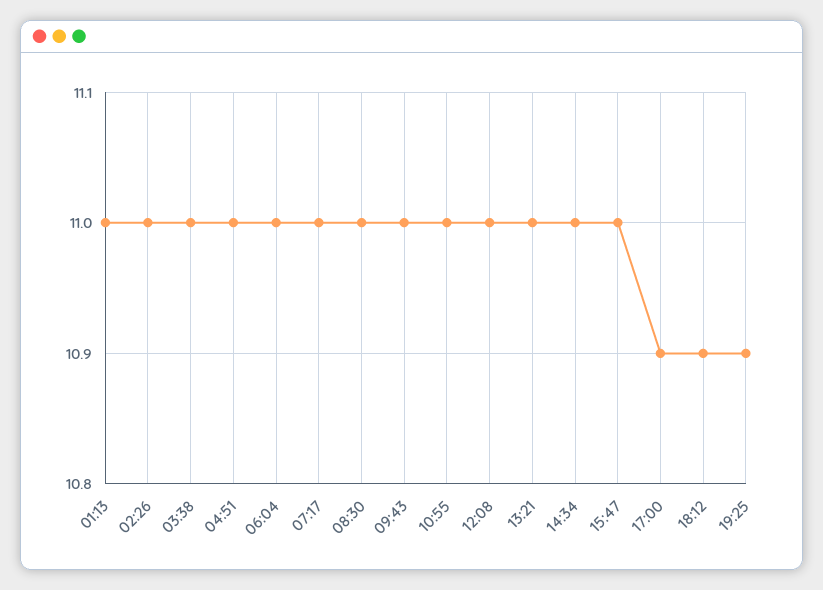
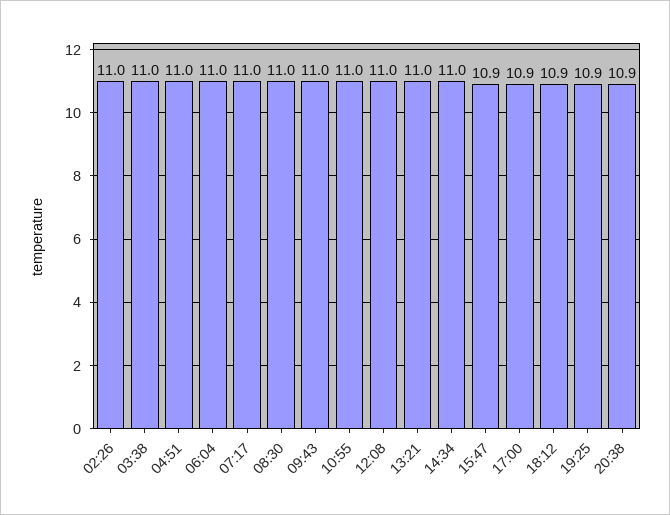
01:13: 11 -> none
15:47: 11 -> 10.9
20:38: none -> 10.9

